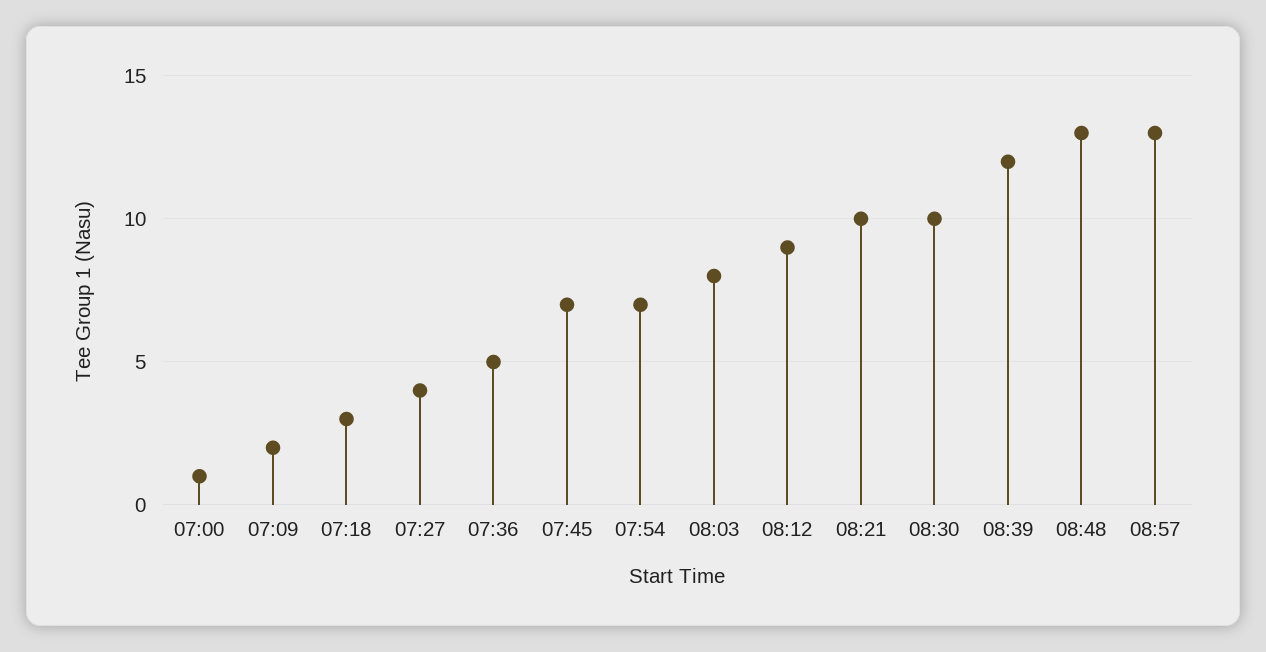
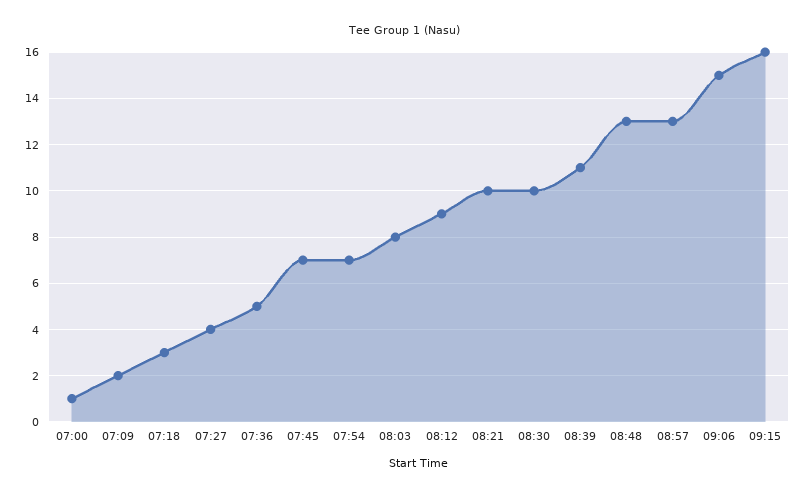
08:39: 12 -> 11
09:06: none -> 15
09:15: none -> 16

